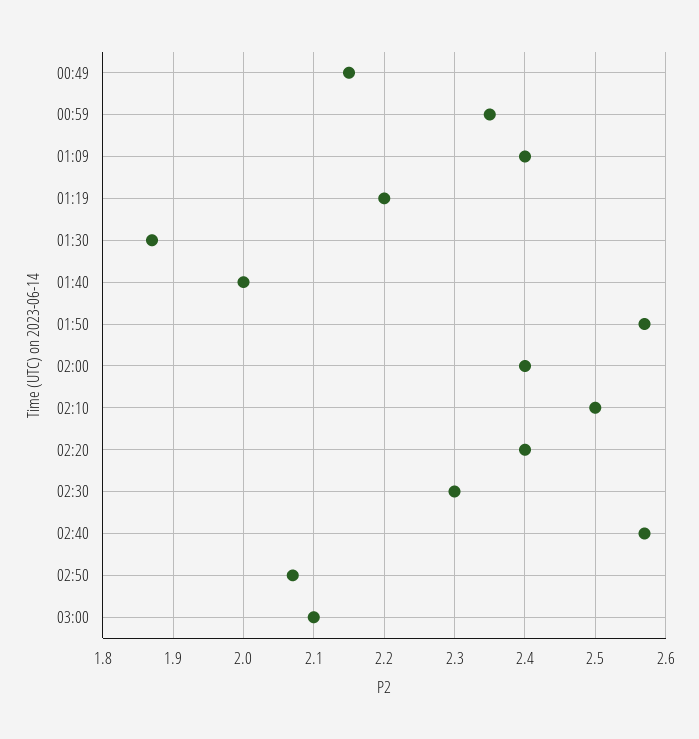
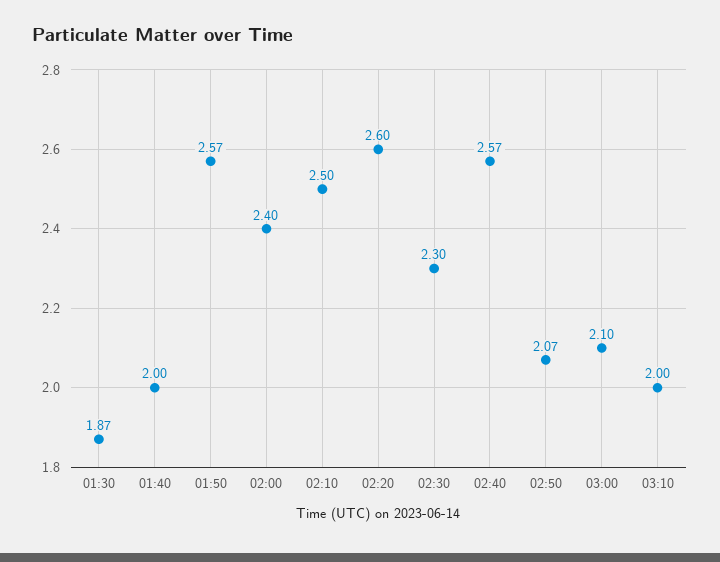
00:49: 2.15 -> none
00:59: 2.35 -> none
01:09: 2.4 -> none
01:19: 2.2 -> none
02:20: 2.4 -> 2.6
03:10: none -> 2

